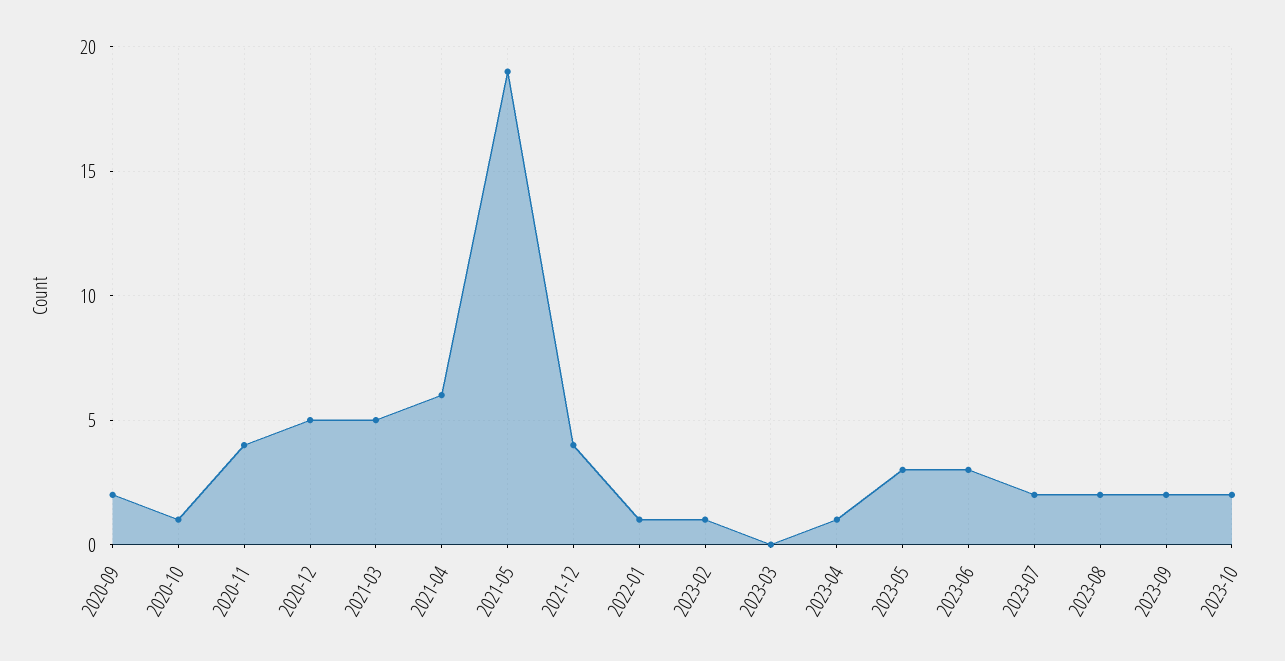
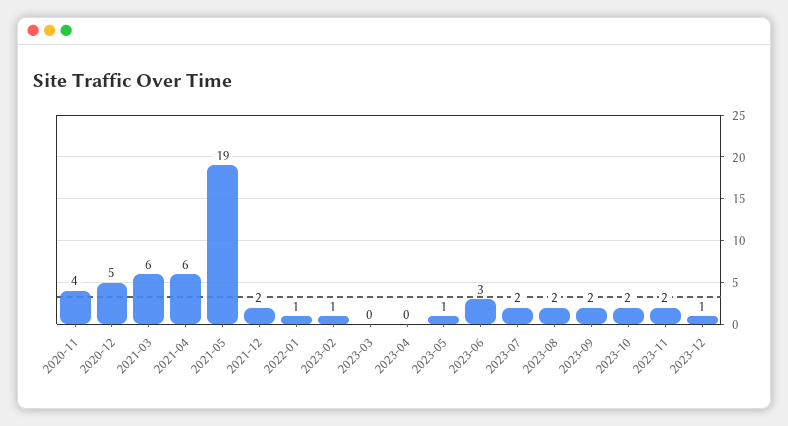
2020-09: 2 -> none
2020-10: 1 -> none
2021-03: 5 -> 6
2021-12: 4 -> 2
2023-04: 1 -> 0
2023-05: 3 -> 1
2023-11: none -> 2
2023-12: none -> 1

